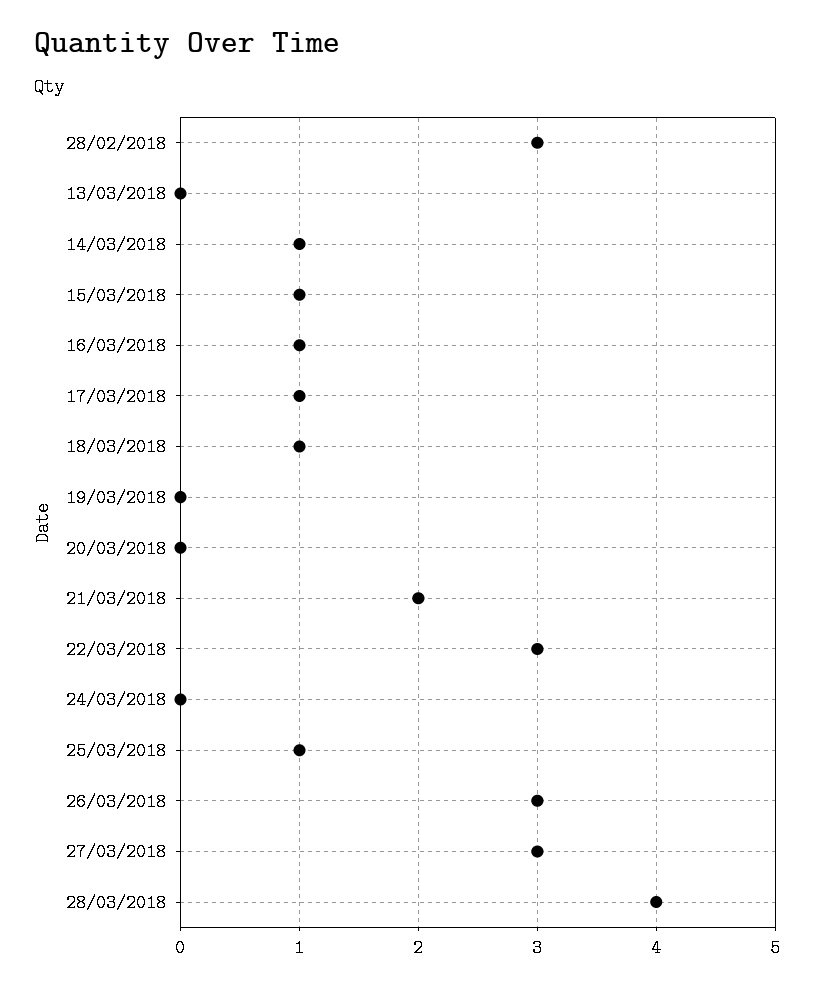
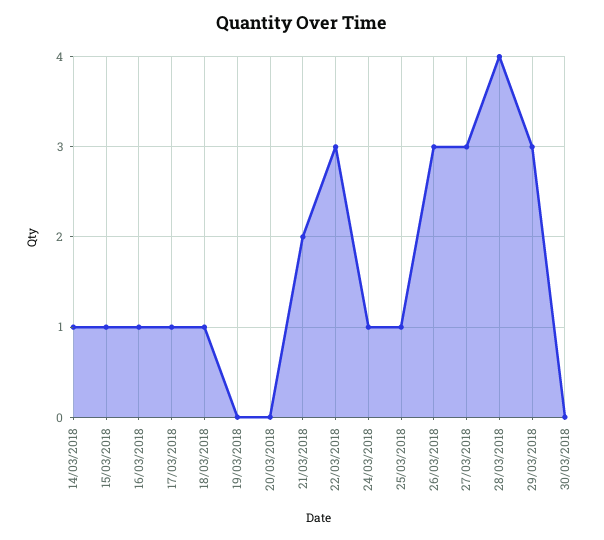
28/02/2018: 3 -> none
13/03/2018: 0 -> none
24/03/2018: 0 -> 1
29/03/2018: none -> 3
30/03/2018: none -> 0

